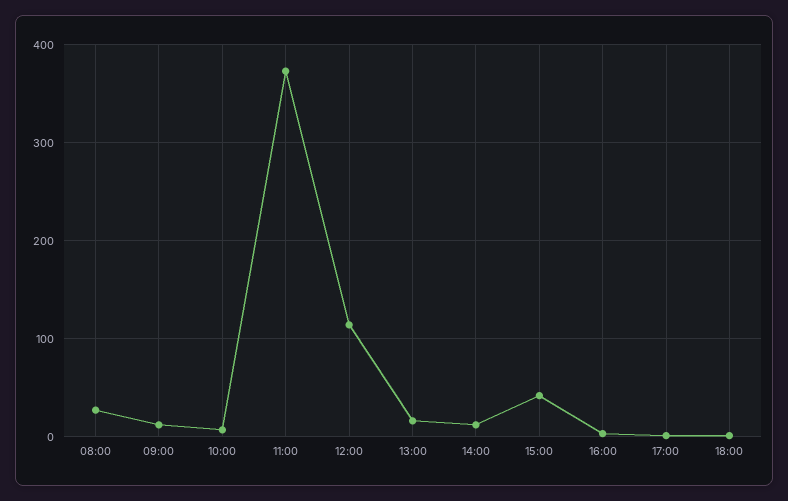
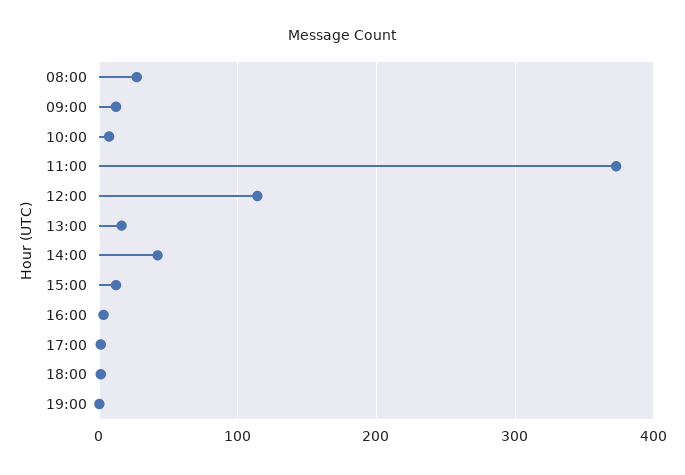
14:00: 10 -> 40
15:00: 40 -> 10
19:00: none -> 0

